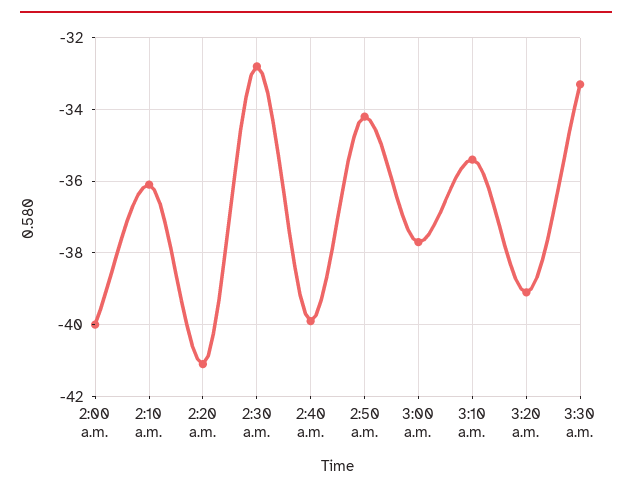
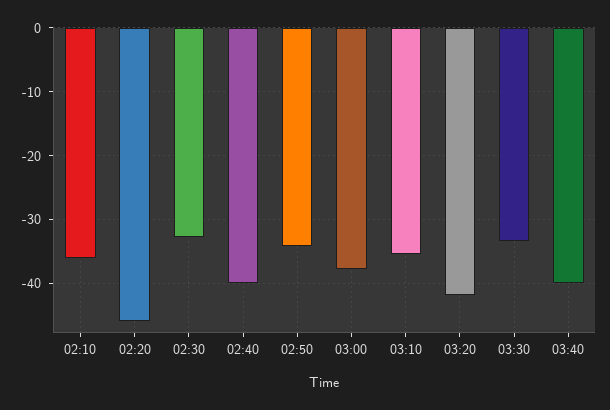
2:00 a.m.: -40 -> none
2:20 a.m.: -41 -> -46
3:20 a.m.: -39 -> -42
03:40: none -> -40

